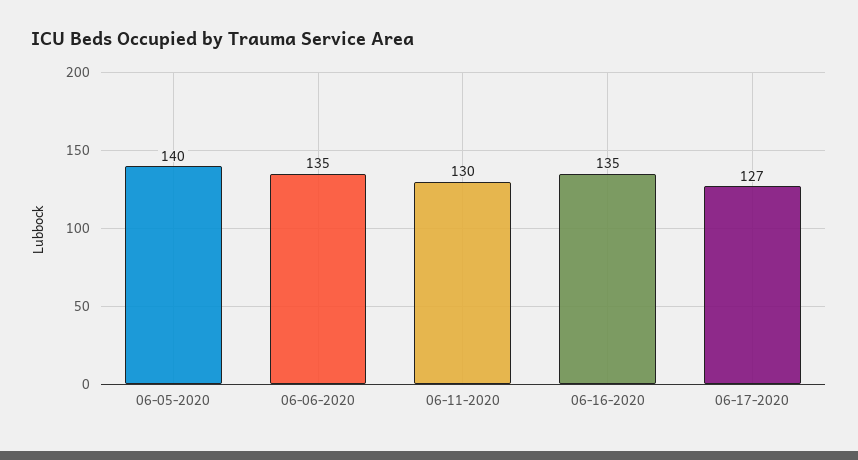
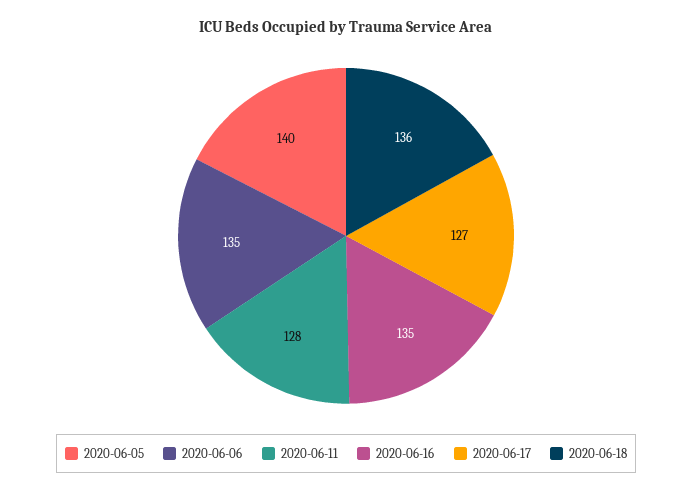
06-11-2020: 130 -> 128
2020-06-18: none -> 136

